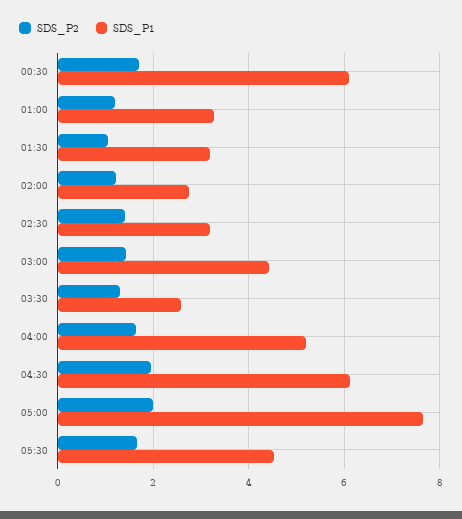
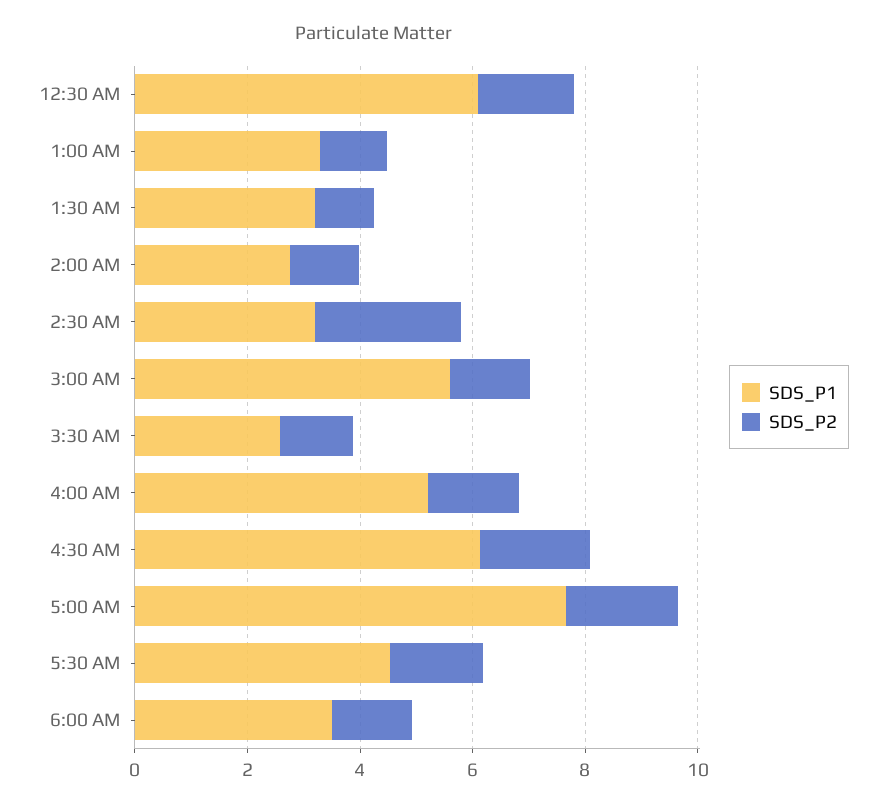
SDS_P2, 02:30: 1.4 -> 2.5
SDS_P1, 03:00: 4.4 -> 5.5
SDS_P1, 6:00 AM: none -> 3.5
SDS_P2, 6:00 AM: none -> 1.5

